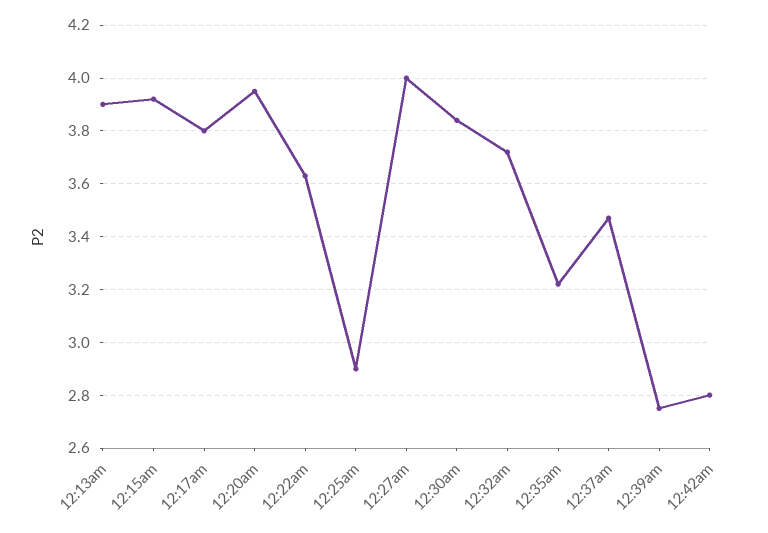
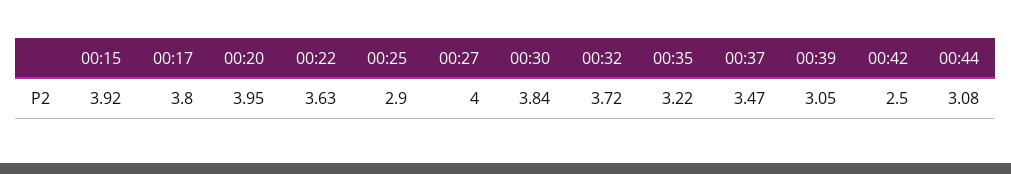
12:13am: 3.9 -> none
12:39am: 2.75 -> 3.05
12:42am: 2.8 -> 2.5
00:44: none -> 3.08

